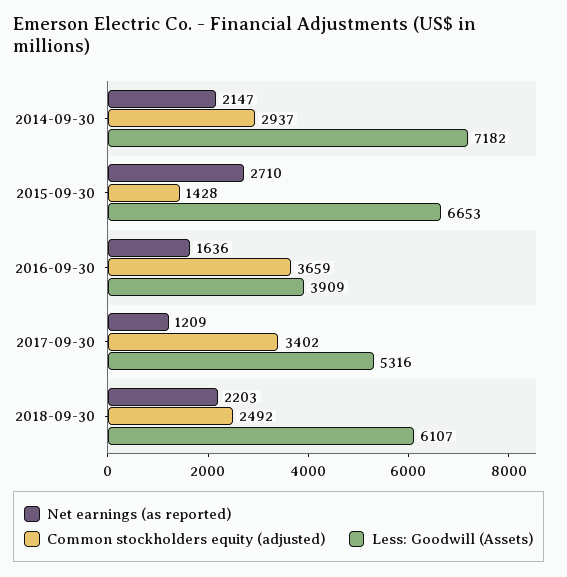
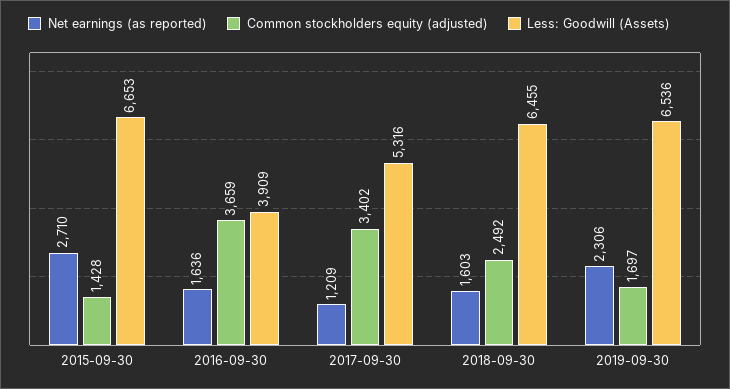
Net earnings (as reported), 2014-09-30: 2147 -> none
Common stockholders equity (adjusted), 2014-09-30: 2937 -> none
Less: Goodwill (Assets), 2014-09-30: 7182 -> none
Net earnings (as reported), 2018-09-30: 2203 -> 1603
Less: Goodwill (Assets), 2018-09-30: 6107 -> 6455
Net earnings (as reported), 2019-09-30: none -> 2306
Common stockholders equity (adjusted), 2019-09-30: none -> 1697
Less: Goodwill (Assets), 2019-09-30: none -> 6536

